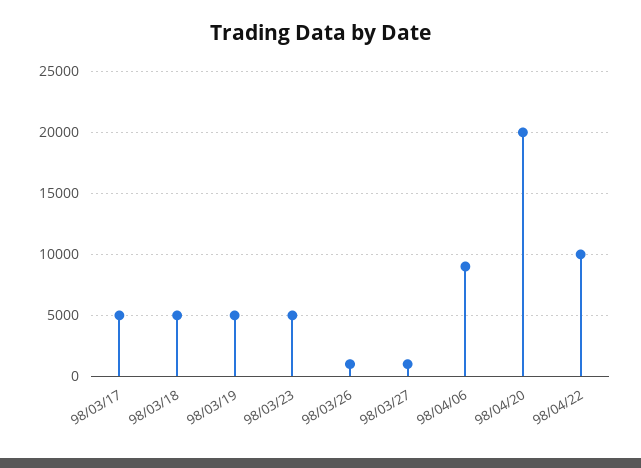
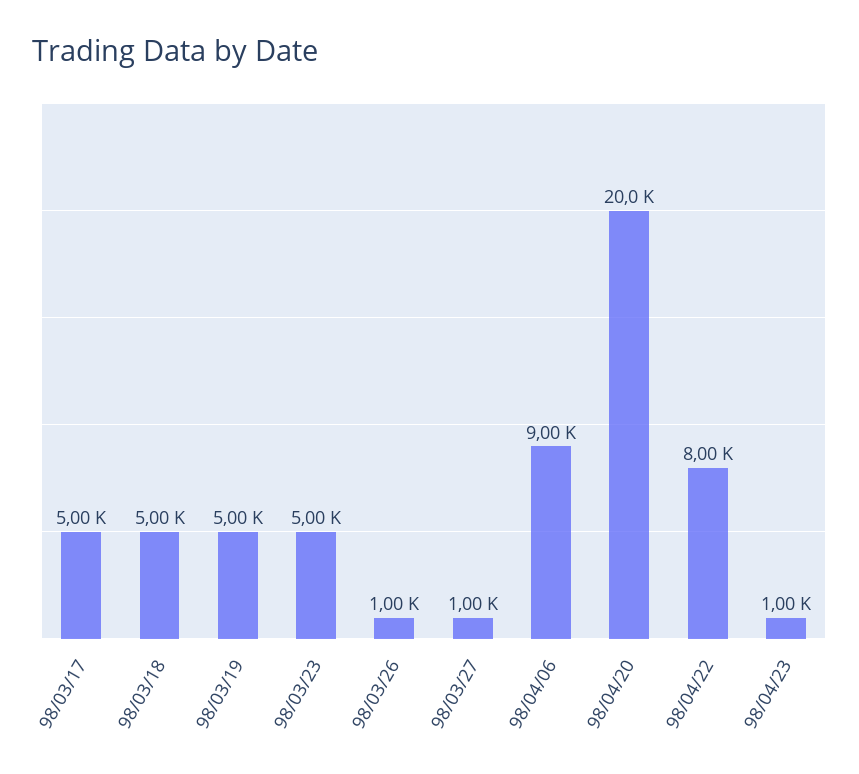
98/04/22: 10000 -> 8000
98/04/23: none -> 1000

